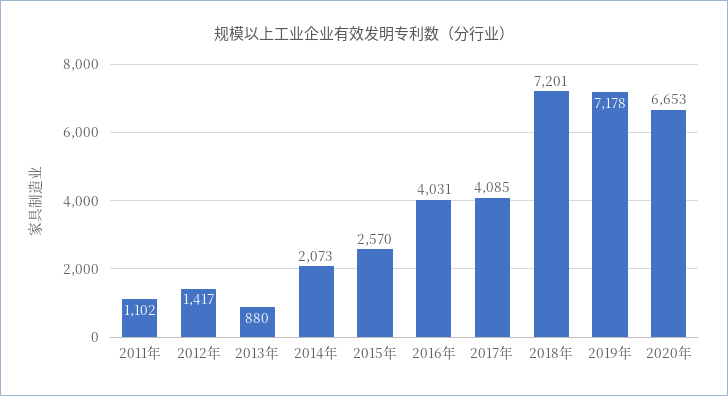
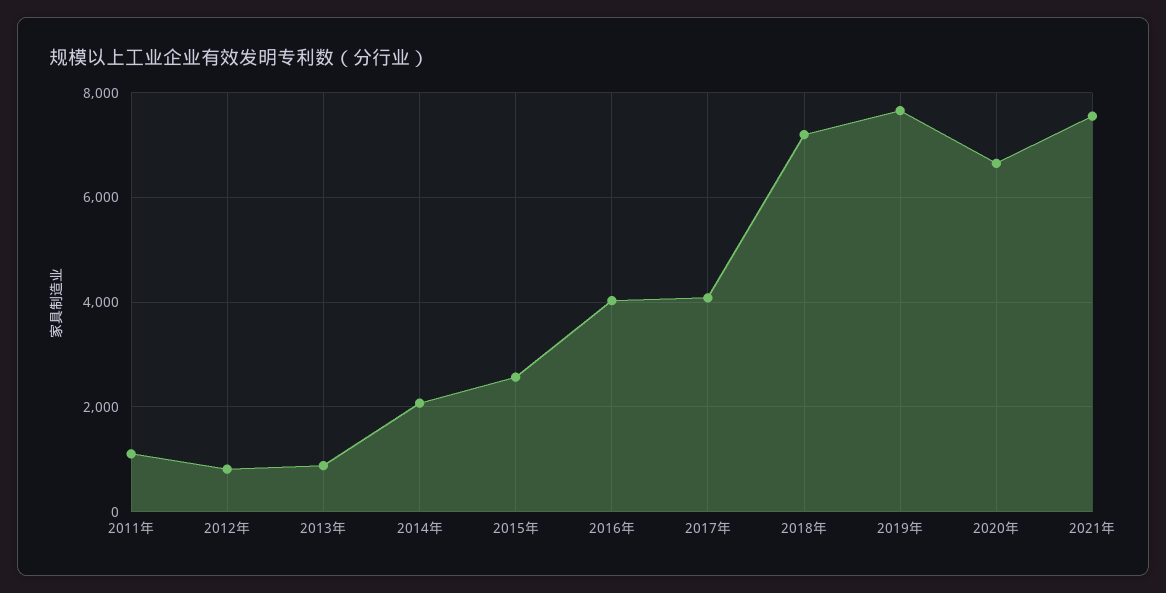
2012年: 1417 -> 800
2019年: 7178 -> 7600
2021年: none -> 7600

